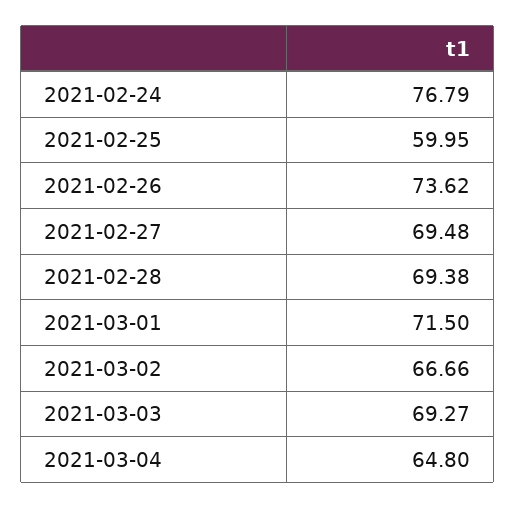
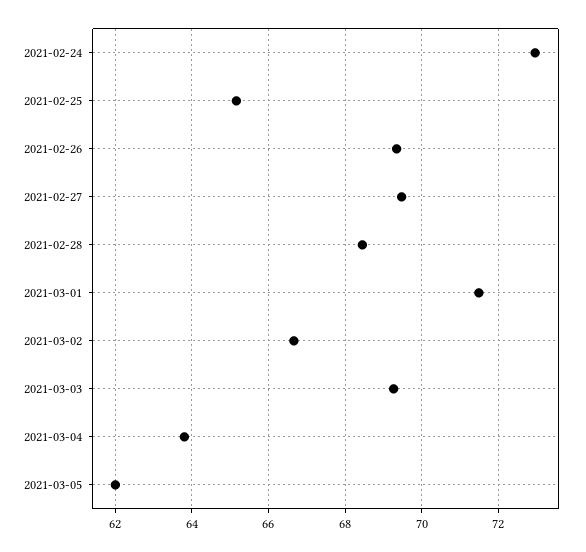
2021-02-24: 76.79 -> 73
2021-02-25: 59.95 -> 65.2
2021-02-26: 73.62 -> 69.4
2021-02-28: 69.38 -> 68.4
2021-03-04: 64.8 -> 63.8
2021-03-05: none -> 62

